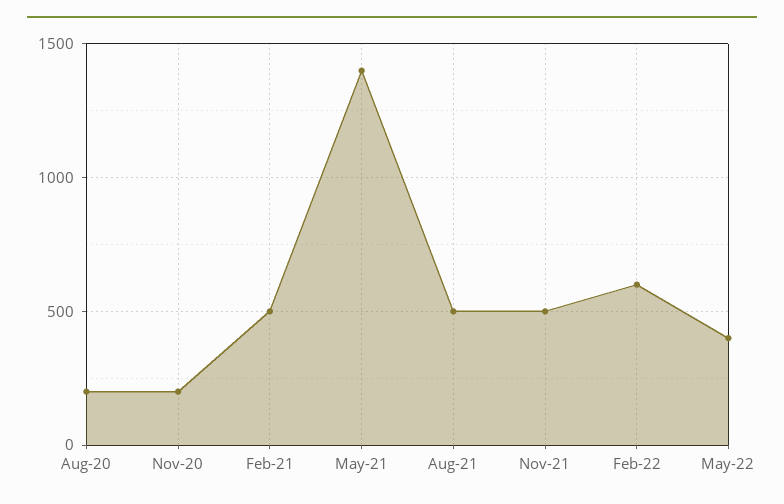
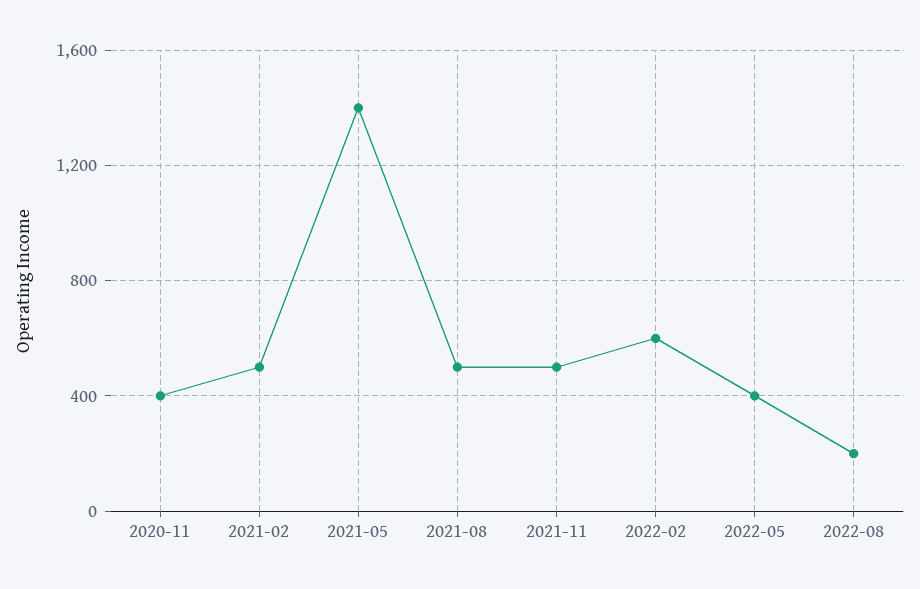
Aug-20: 200 -> none
Nov-20: 200 -> 400
2022-08: none -> 200

